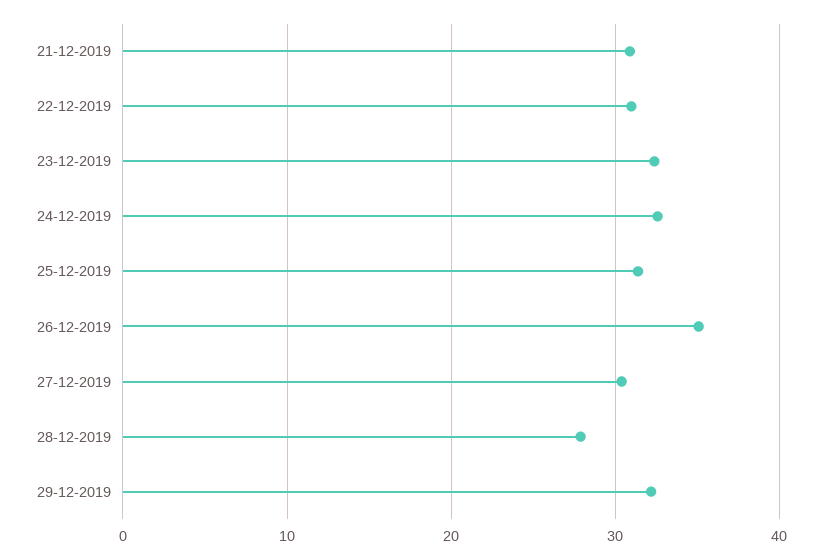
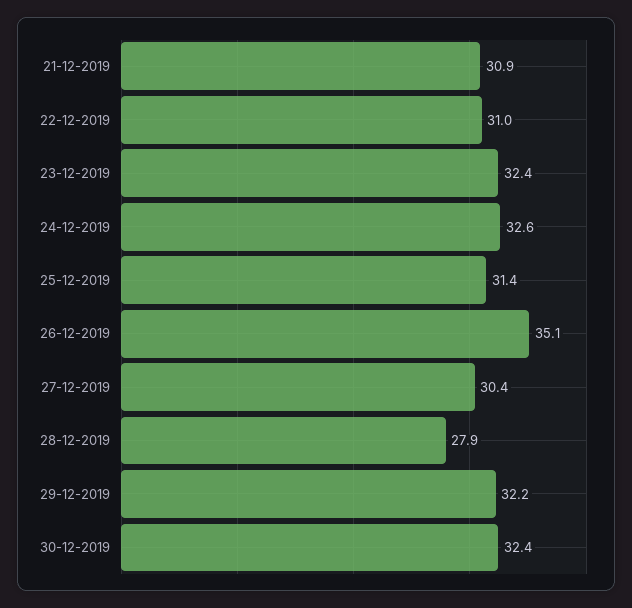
30-12-2019: none -> 32.4

